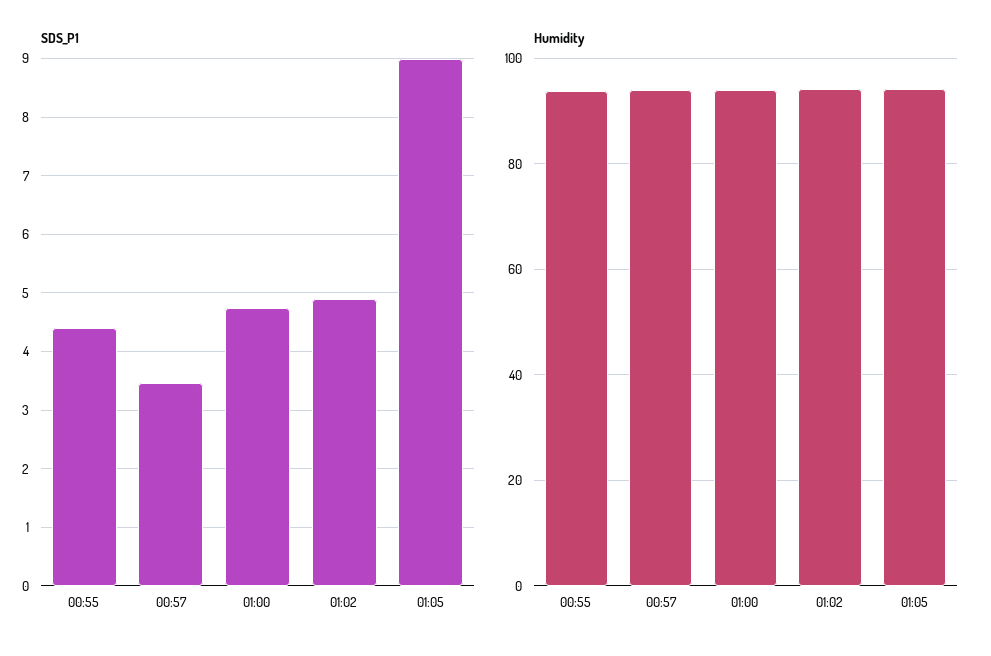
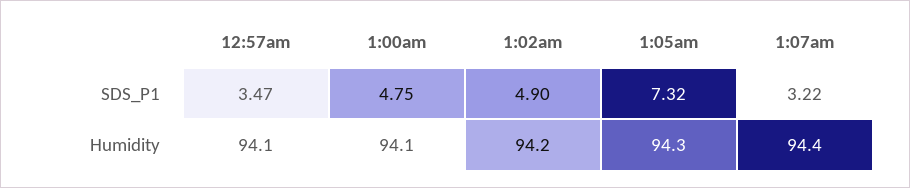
SDS_P1, 00:55: 4.4 -> none
SDS_P1, 01:05: 9 -> 7.32
Humidity, 00:55: 94 -> none
SDS_P1, 1:07am: none -> 3.22
Humidity, 1:07am: none -> 94.4

